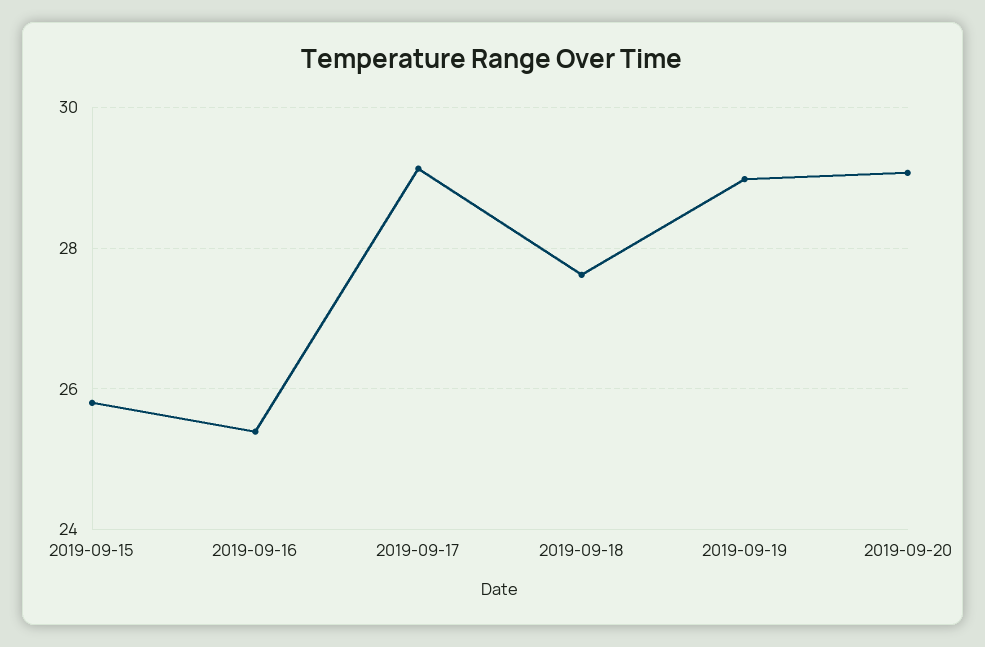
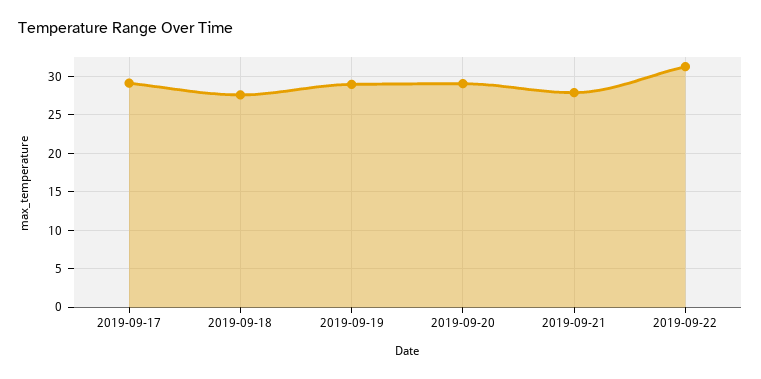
2019-09-15: 25.8 -> none
2019-09-16: 25.4 -> none
2019-09-21: none -> 28
2019-09-22: none -> 31

